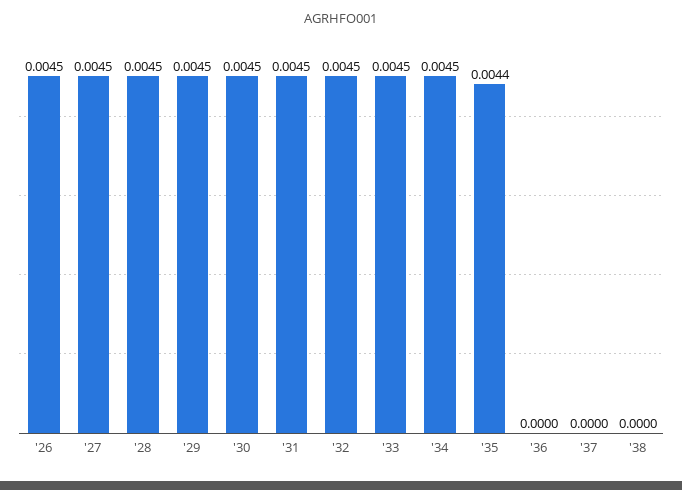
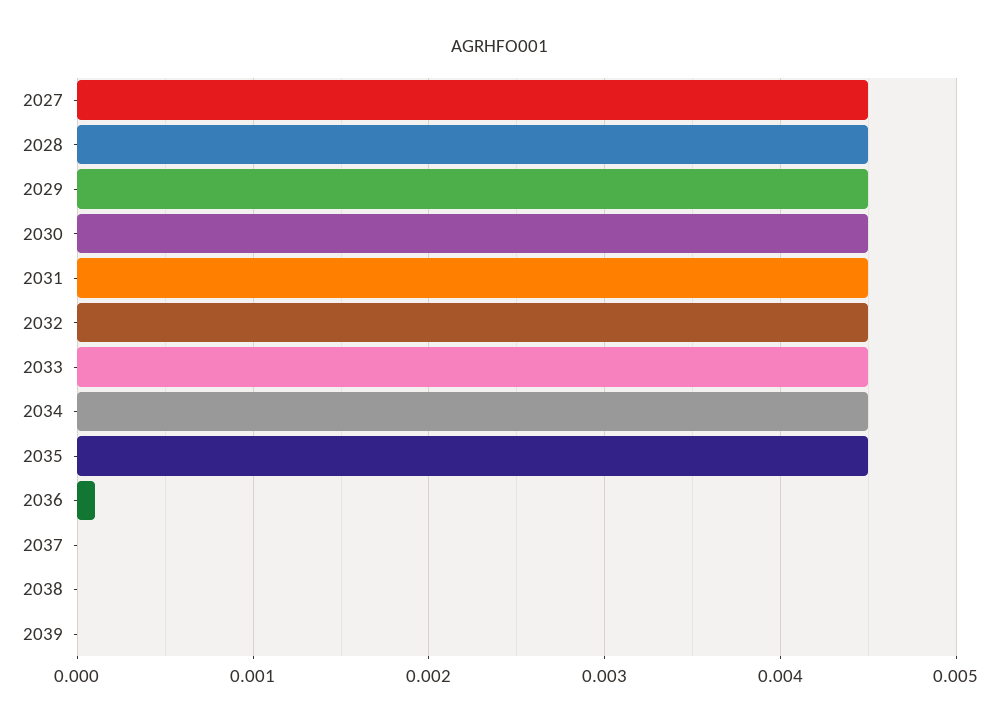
'26: 0.0045 -> none
'35: 0.0044 -> 0.0045
'36: 0 -> 0.0001
2039: none -> 0

